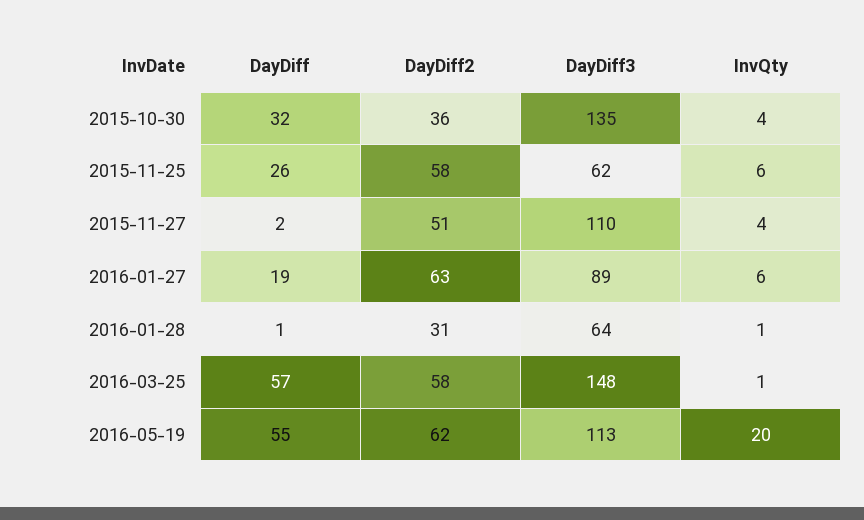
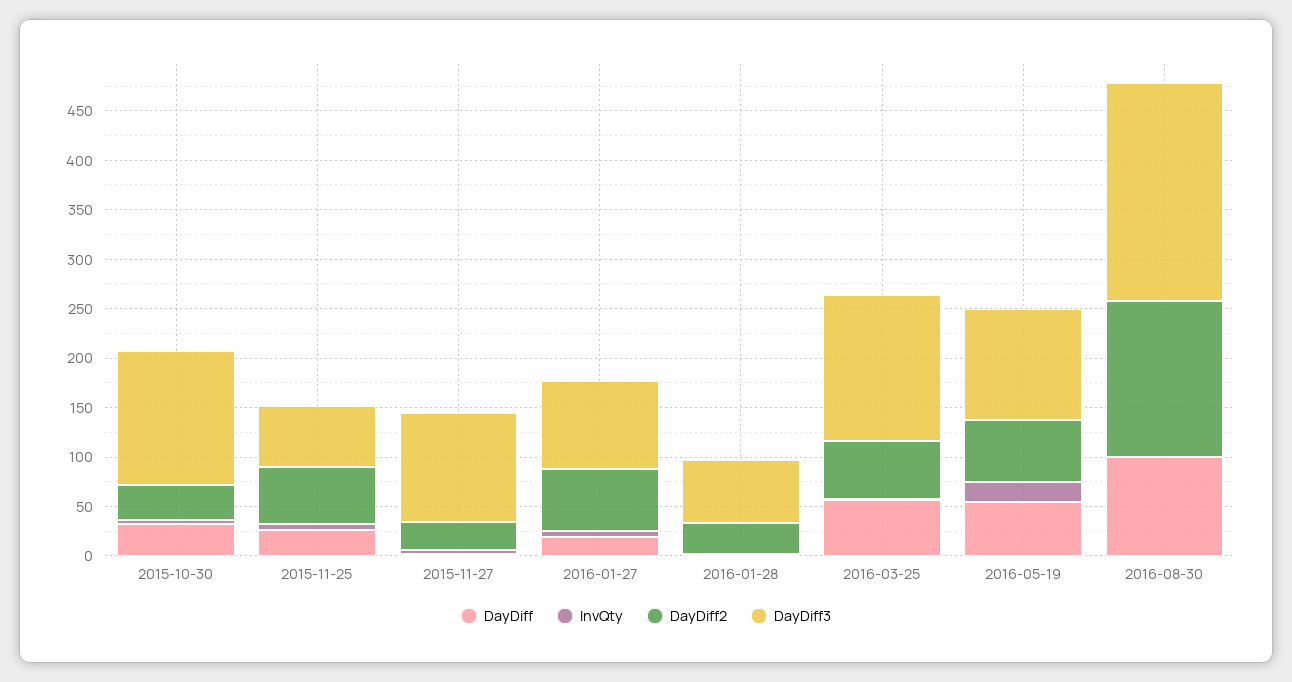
DayDiff2, 2015-11-27: 51 -> 30
DayDiff, 2016-08-30: none -> 100
InvQty, 2016-08-30: none -> 0
DayDiff2, 2016-08-30: none -> 160
DayDiff3, 2016-08-30: none -> 220

